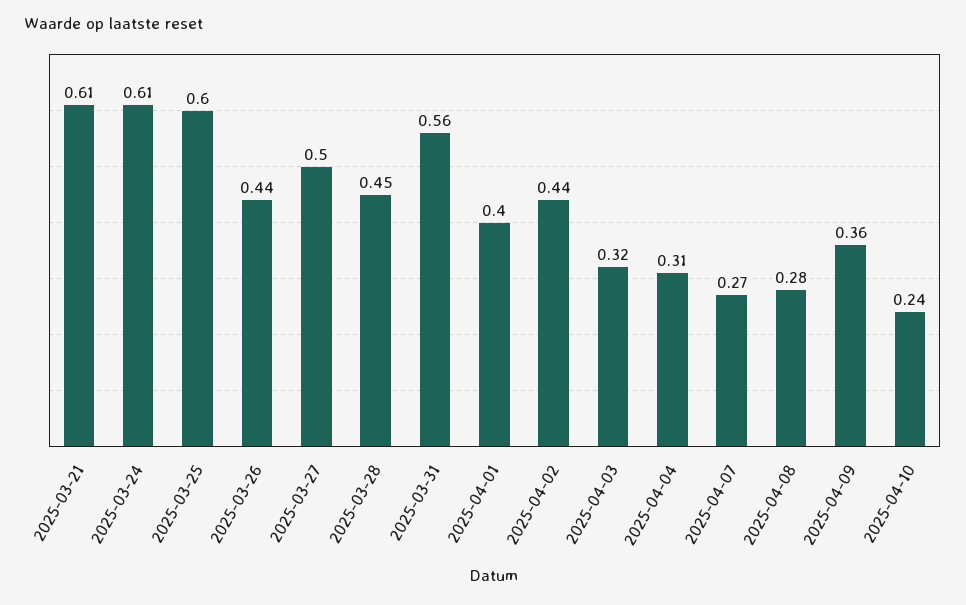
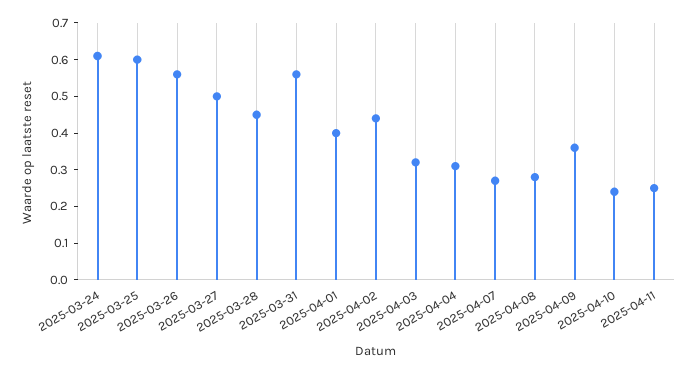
2025-03-21: 0.61 -> none
2025-03-26: 0.44 -> 0.55
2025-04-11: none -> 0.25

